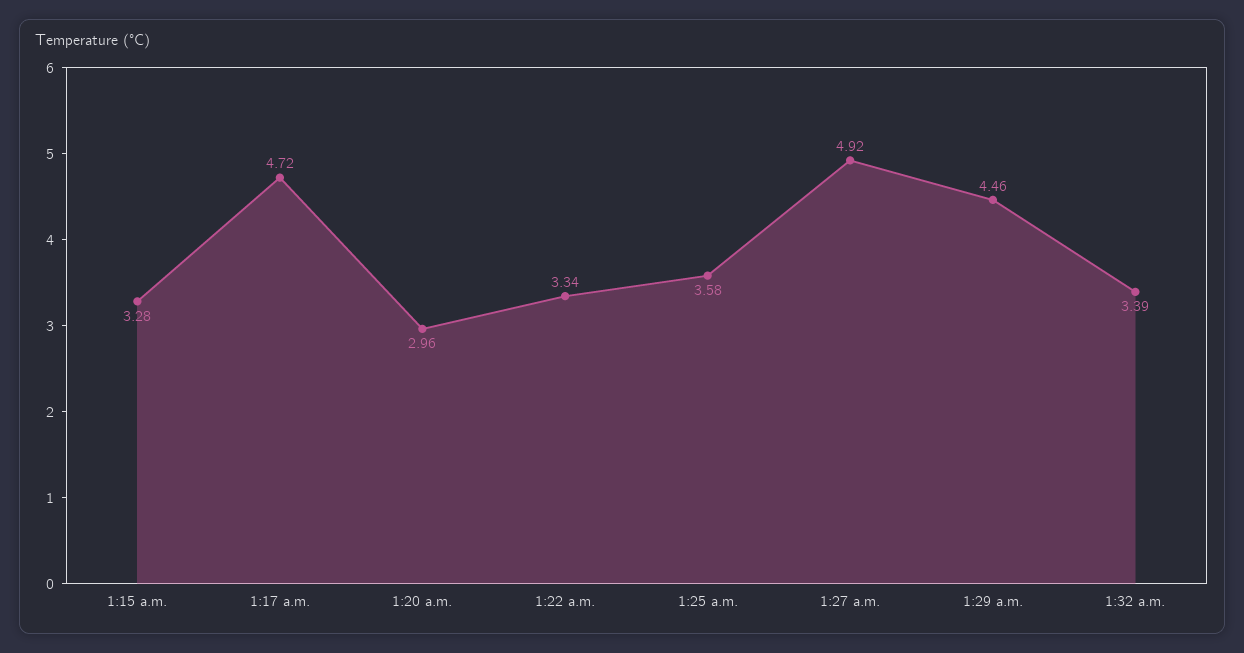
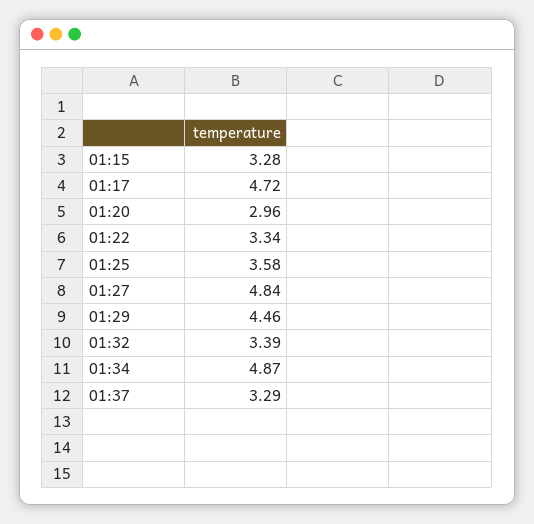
1:27 a.m.: 4.92 -> 4.84
01:34: none -> 4.87
01:37: none -> 3.29

